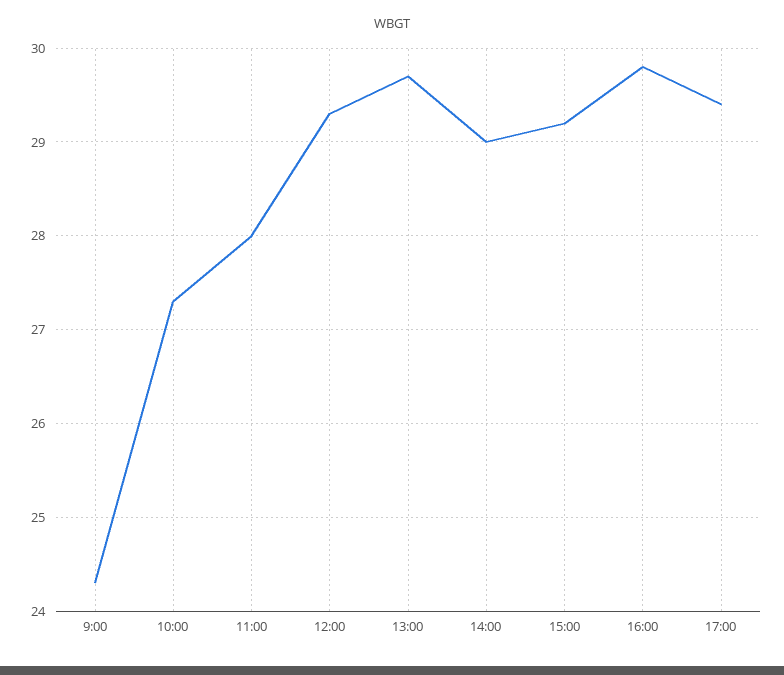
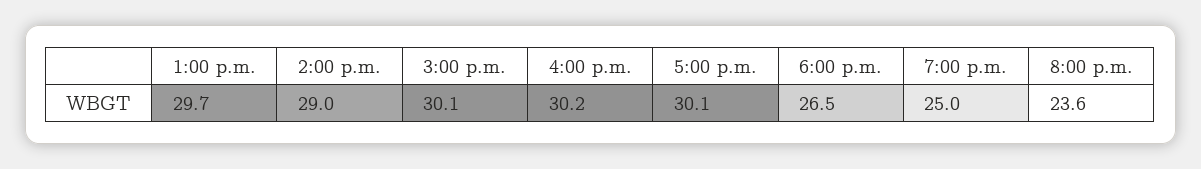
9:00: 24.3 -> none
10:00: 27.3 -> none
11:00: 28 -> none
12:00: 29.3 -> none
15:00: 29.2 -> 30.1
16:00: 29.8 -> 30.2
17:00: 29.4 -> 30.1
6:00 p.m.: none -> 26.5
7:00 p.m.: none -> 25
8:00 p.m.: none -> 23.6

